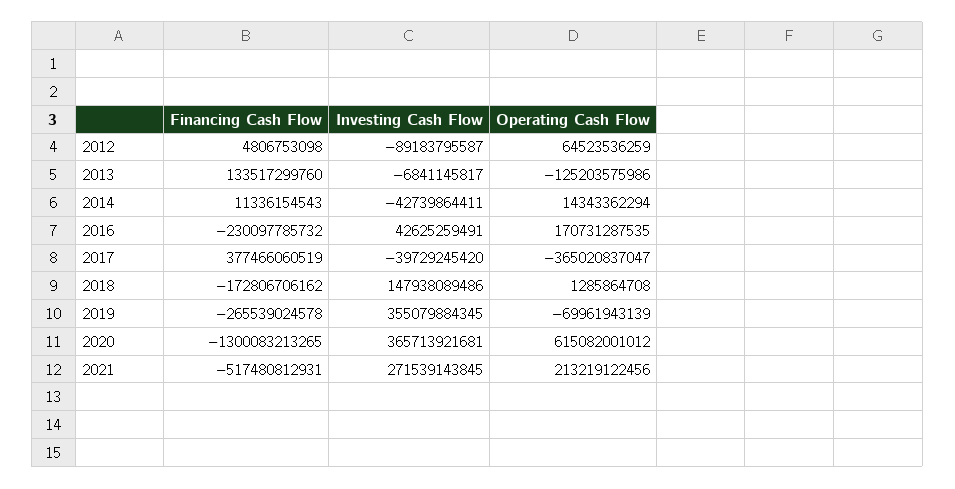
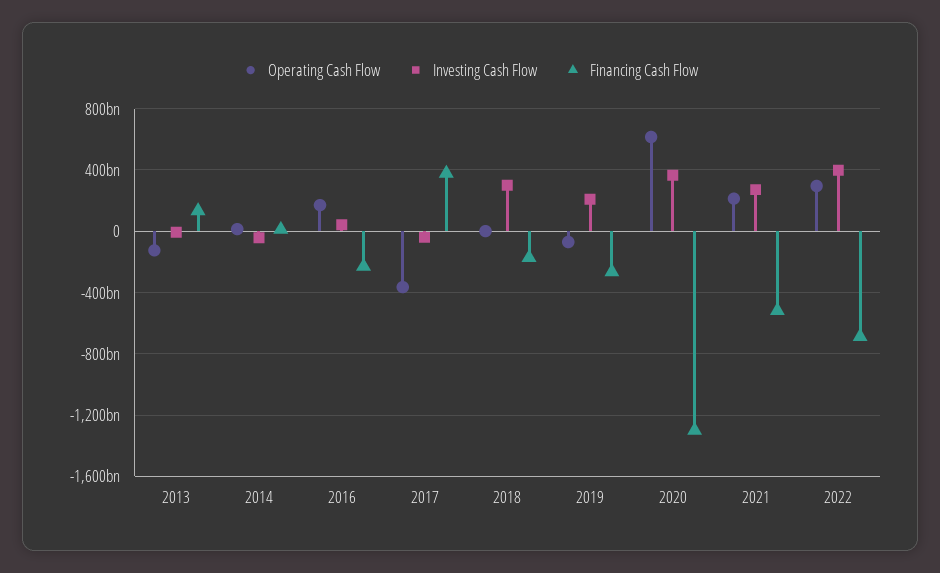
Financing Cash Flow, 2012: 4806753098 -> none
Investing Cash Flow, 2012: -89183795587 -> none
Operating Cash Flow, 2012: 64523536259 -> none
Investing Cash Flow, 2018: 147938089486 -> 300000000000
Investing Cash Flow, 2019: 355079884345 -> 200000000000
Operating Cash Flow, 2022: none -> 300000000000
Investing Cash Flow, 2022: none -> 400000000000
Financing Cash Flow, 2022: none -> -700000000000

